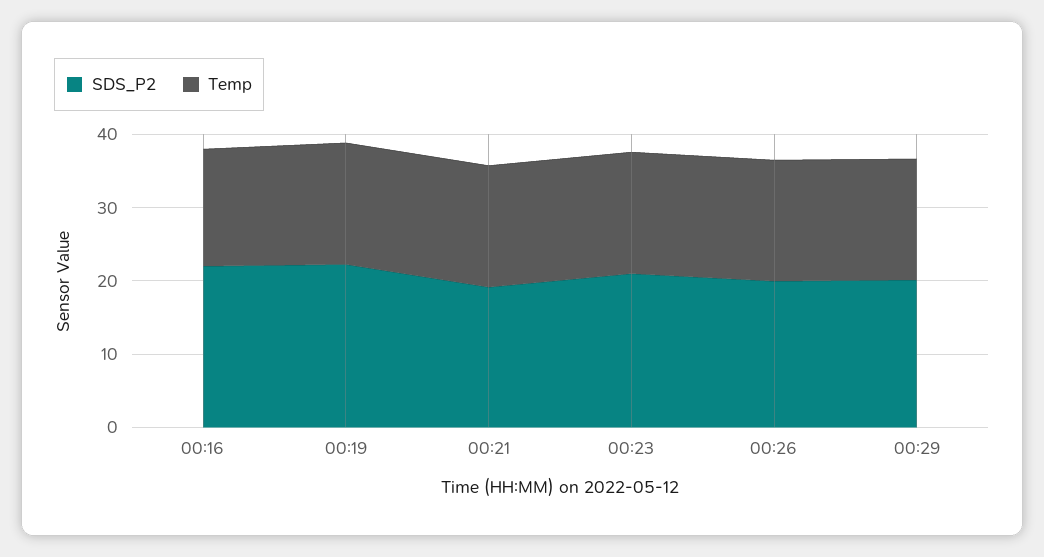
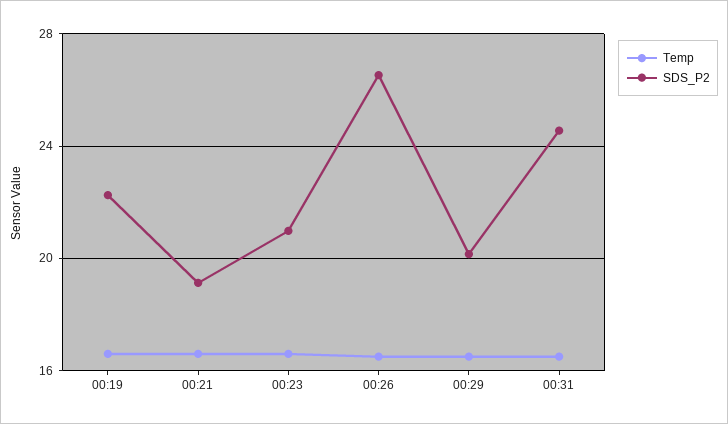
SDS_P2, 00:16: 22 -> none
Temp, 00:16: 16 -> none
SDS_P2, 00:26: 20 -> 26.5
Temp, 00:31: none -> 16.5
SDS_P2, 00:31: none -> 24.5

